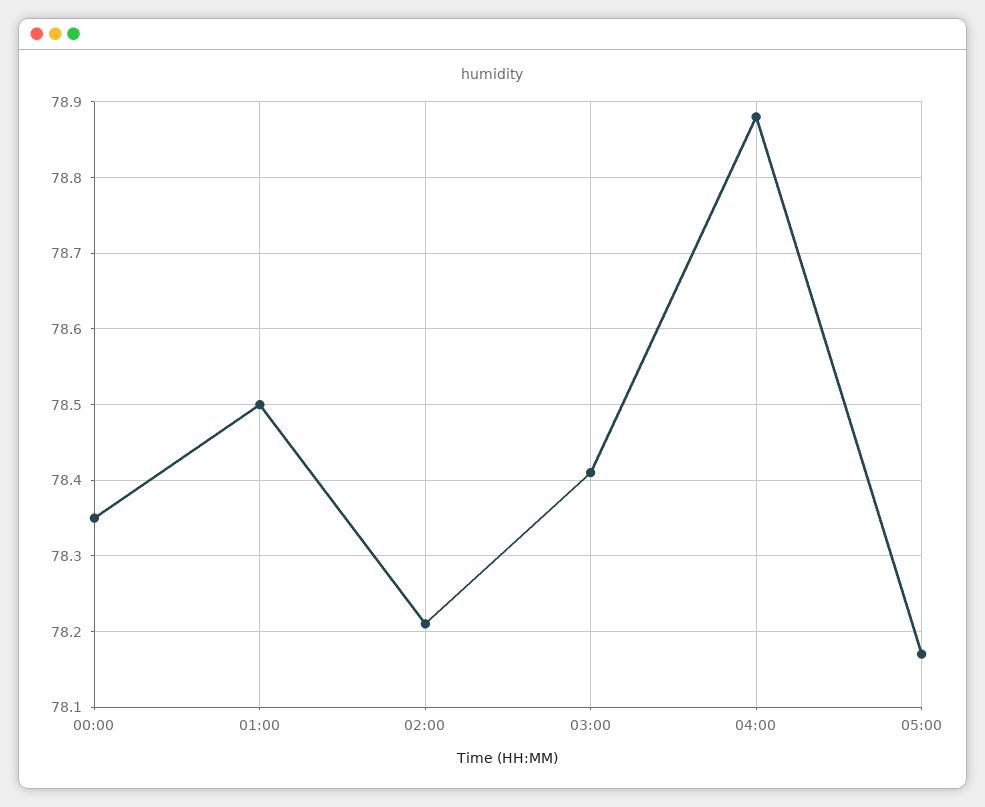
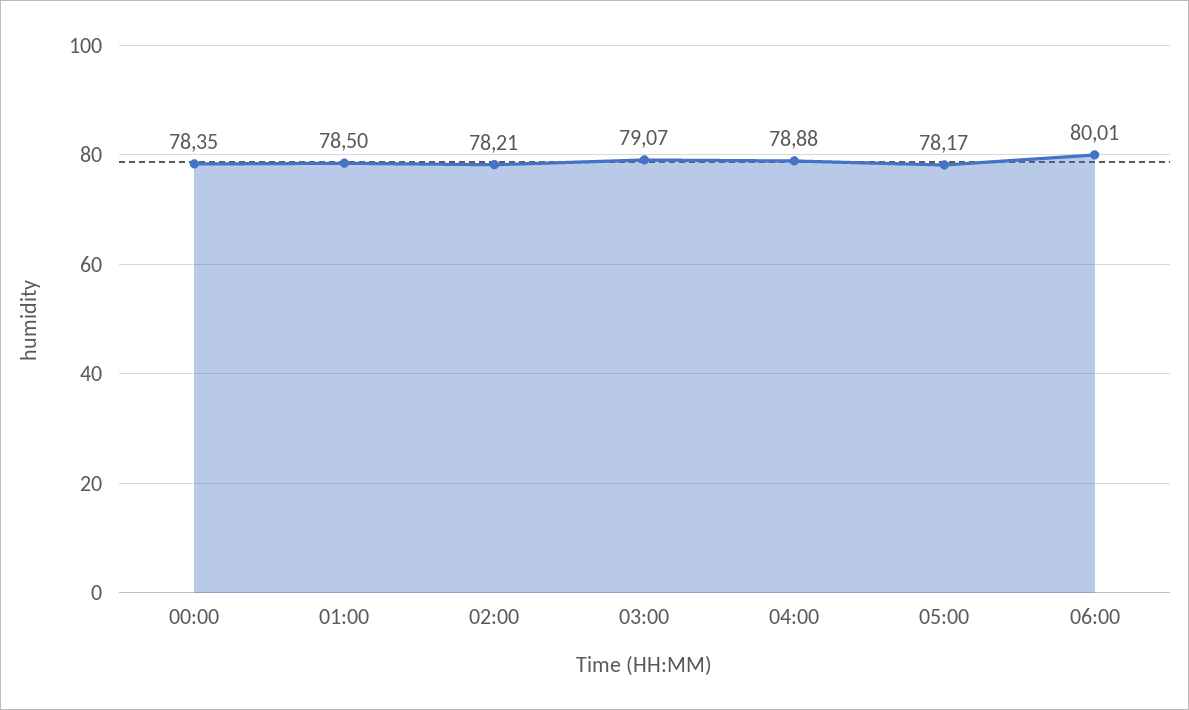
03:00: 78.41 -> 79.07
06:00: none -> 80.01

